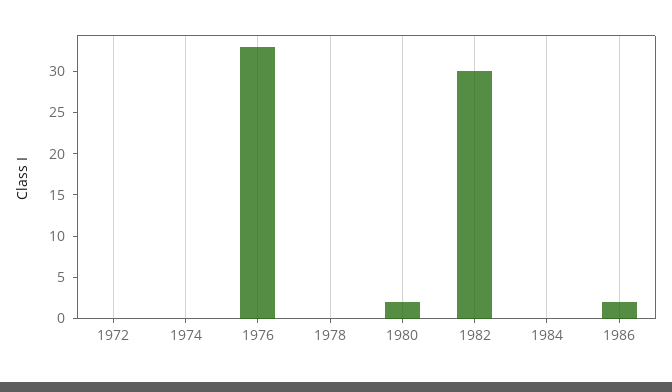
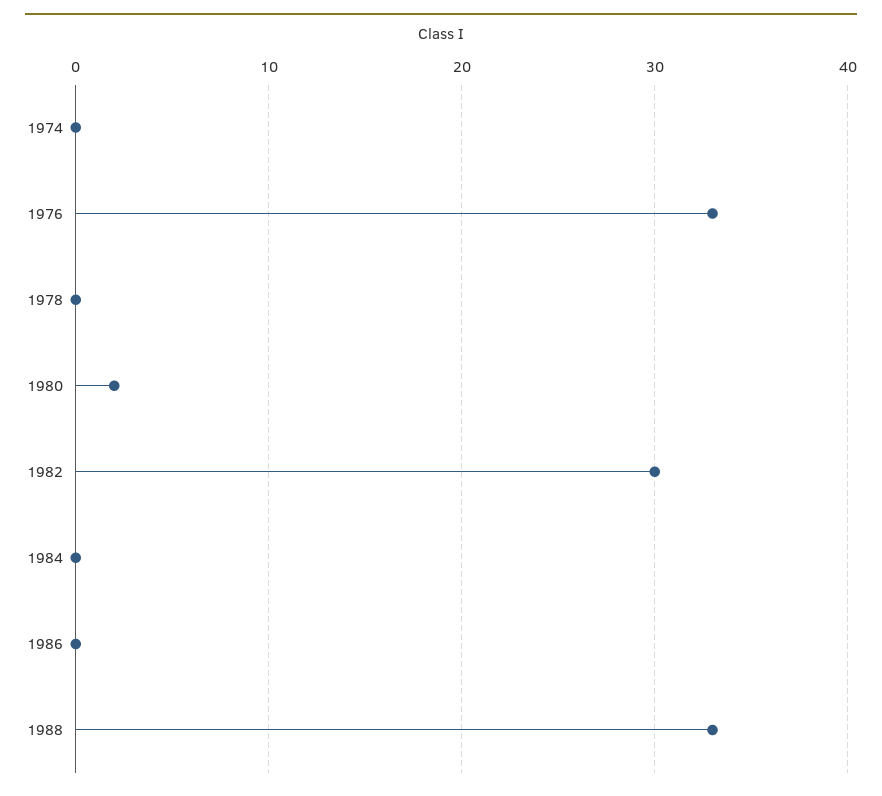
1972: 0 -> none
1986: 2 -> 0
1988: none -> 33

